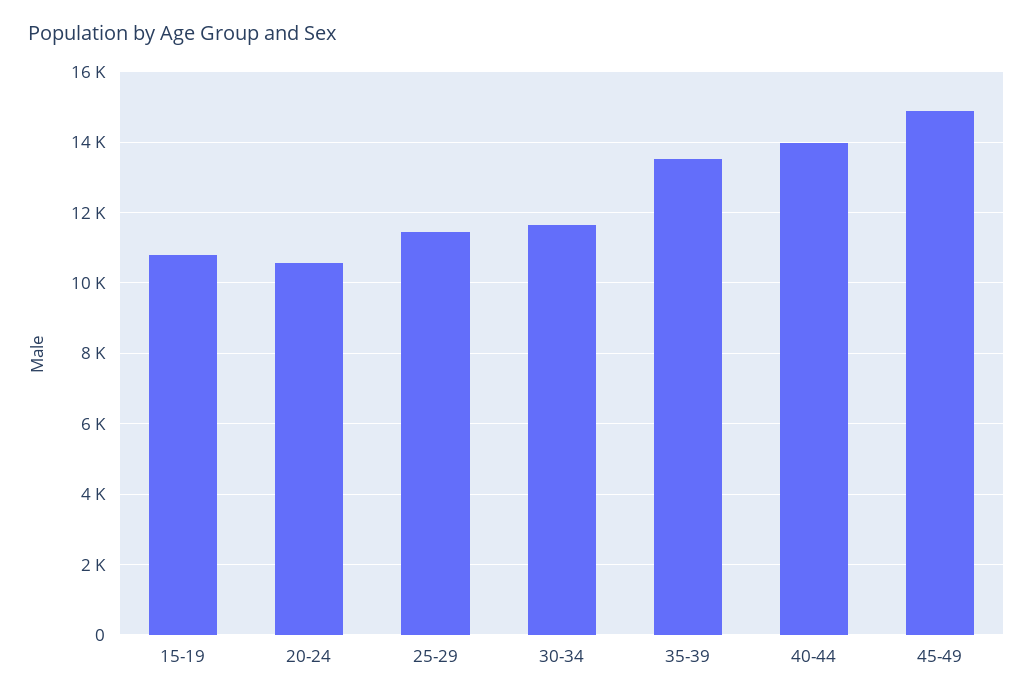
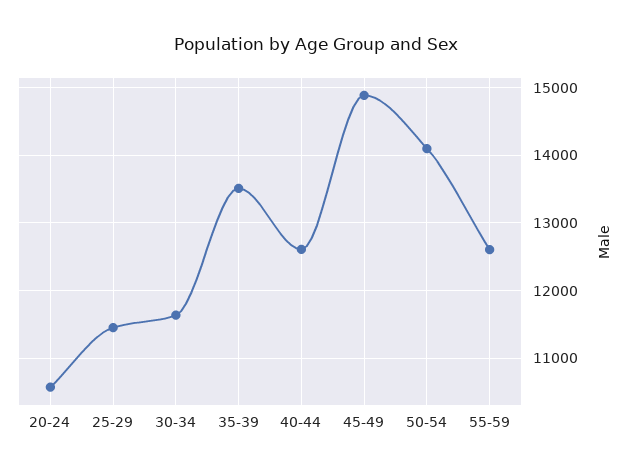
15-19: 10800 -> none
40-44: 14000 -> 12600
50-54: none -> 14100
55-59: none -> 12600

